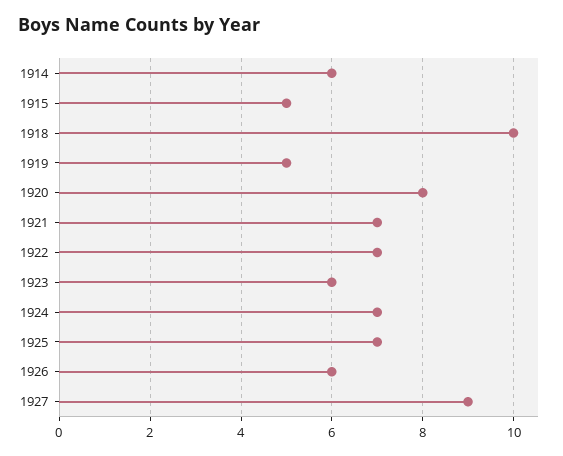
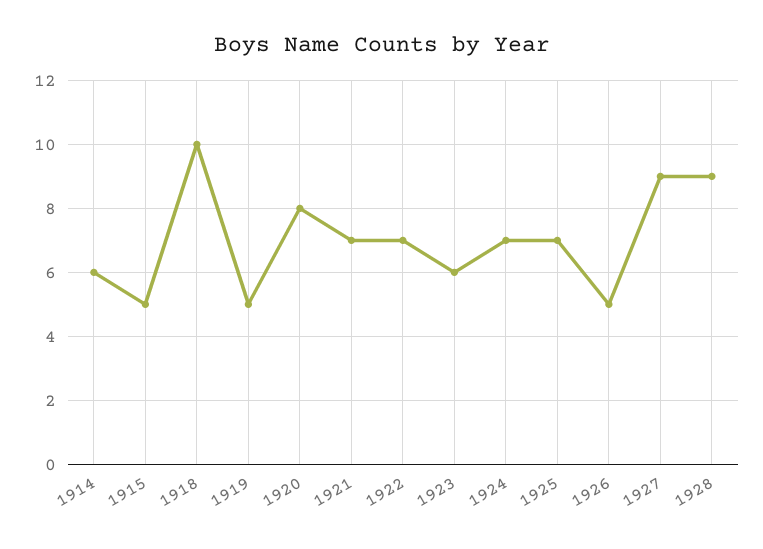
1926: 6 -> 5
1928: none -> 9

